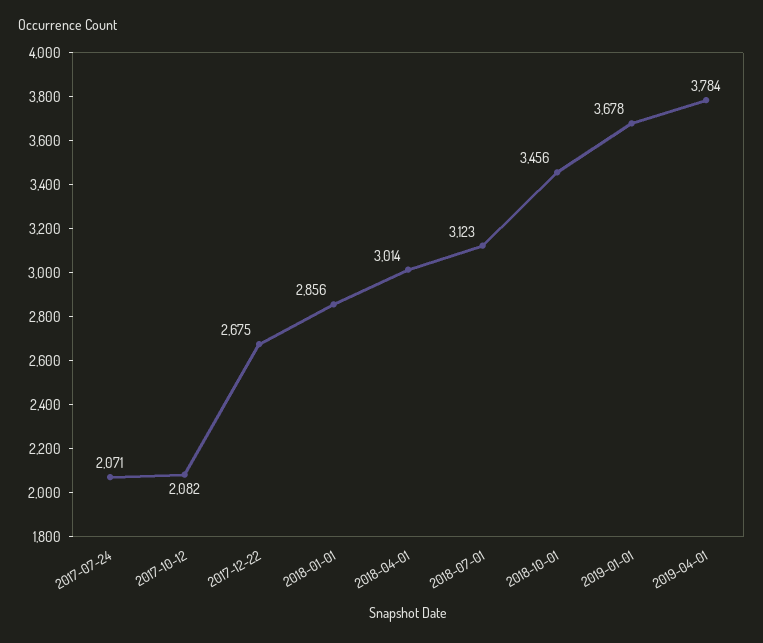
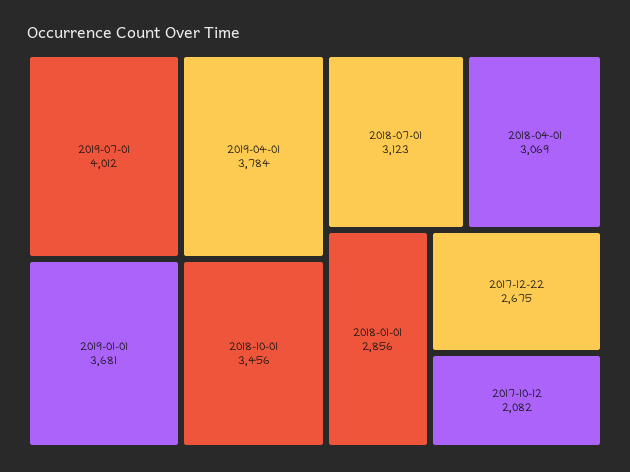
2017-07-24: 2071 -> none
2018-04-01: 3014 -> 3069
2019-01-01: 3678 -> 3681
2019-07-01: none -> 4012

